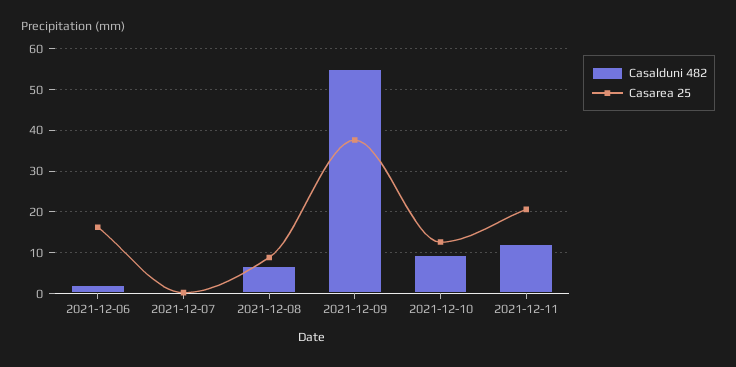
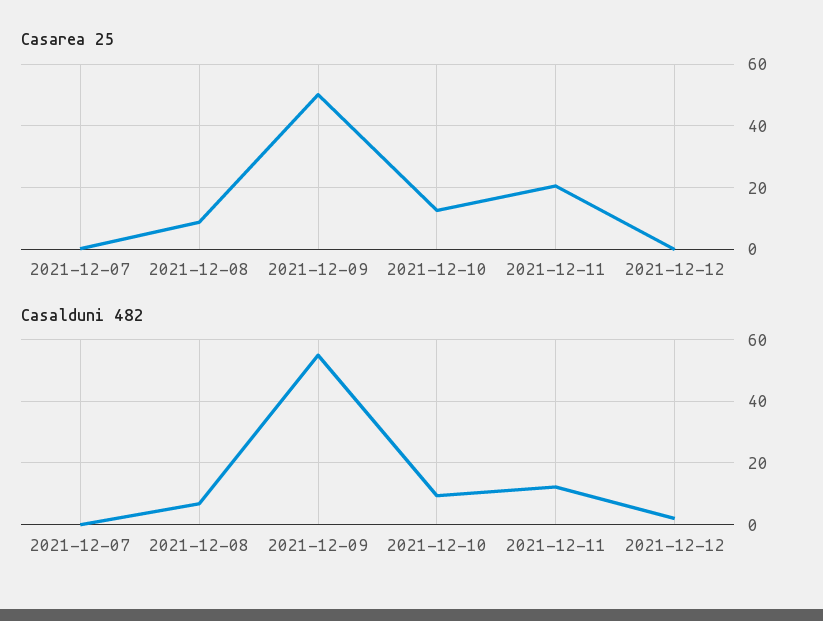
Casalduni 482, 2021-12-06: 2 -> none
Casarea 25, 2021-12-06: 16 -> none
Casarea 25, 2021-12-09: 38 -> 50
Casarea 25, 2021-12-12: none -> 0
Casalduni 482, 2021-12-12: none -> 2

